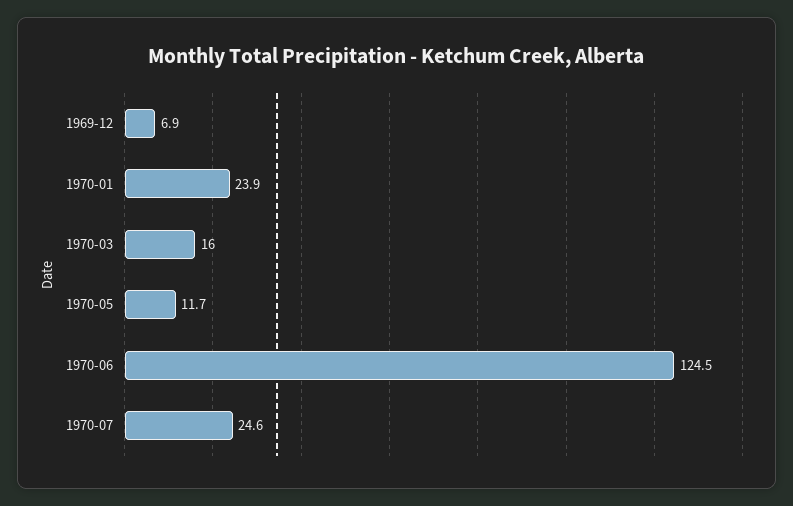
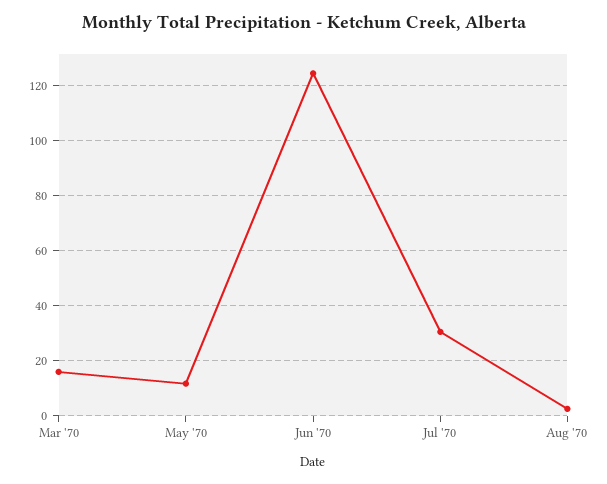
1969-12: 6.9 -> none
1970-01: 23.9 -> none
1970-07: 24.6 -> 30
Aug '70: none -> 2.5

